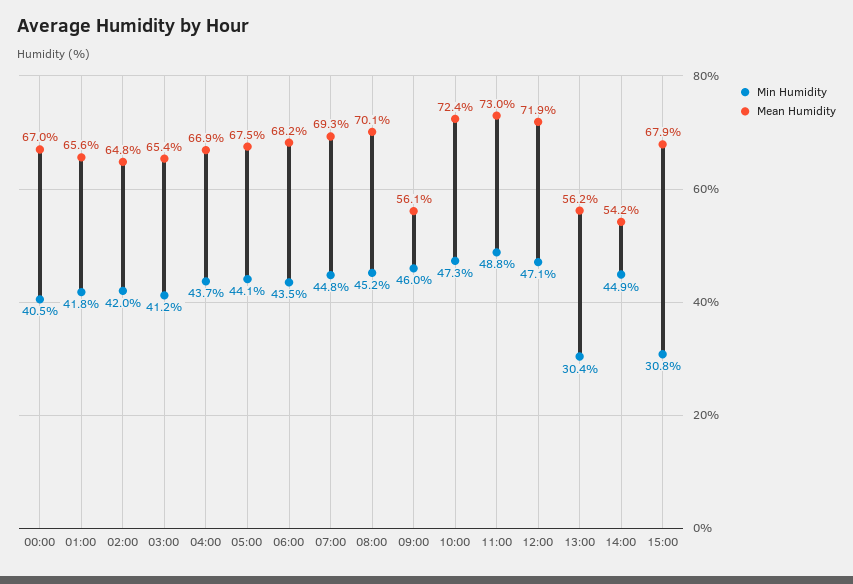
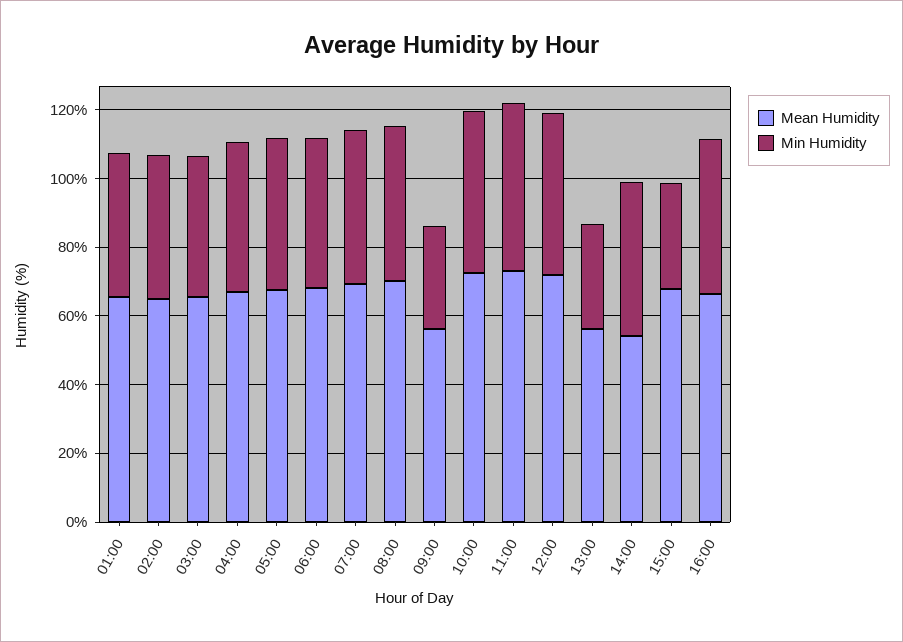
Min Humidity, 00:00: 40.5 -> none
Mean Humidity, 00:00: 67 -> none
Min Humidity, 09:00: 46 -> 30
Mean Humidity, 16:00: none -> 65
Min Humidity, 16:00: none -> 45

